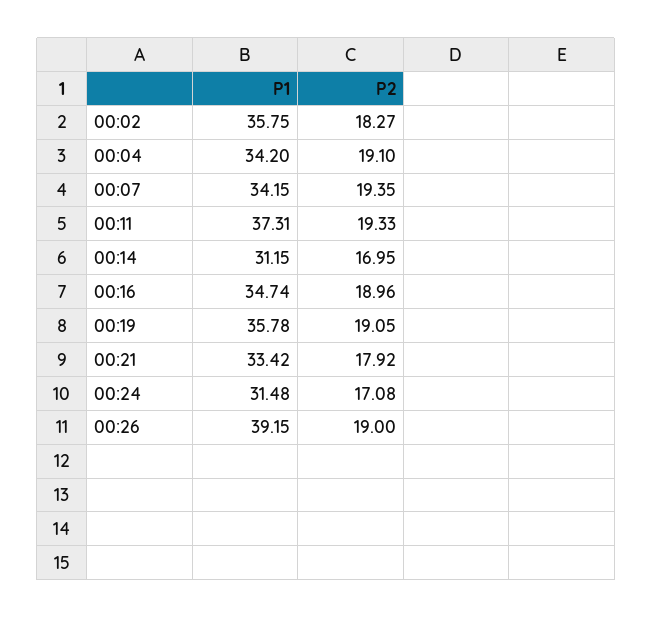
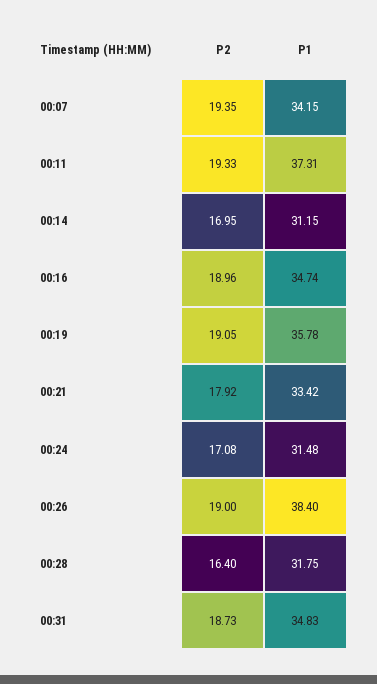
P1, 00:02: 35.75 -> none
P2, 00:02: 18.27 -> none
P1, 00:04: 34.2 -> none
P2, 00:04: 19.1 -> none
P1, 00:26: 39.15 -> 38.4
P2, 00:28: none -> 16.4
P1, 00:28: none -> 31.75
P2, 00:31: none -> 18.73
P1, 00:31: none -> 34.83

